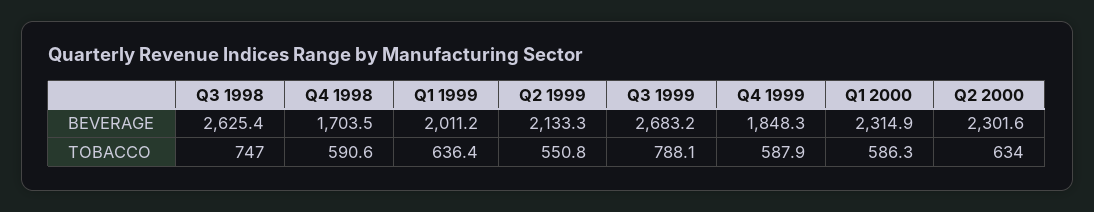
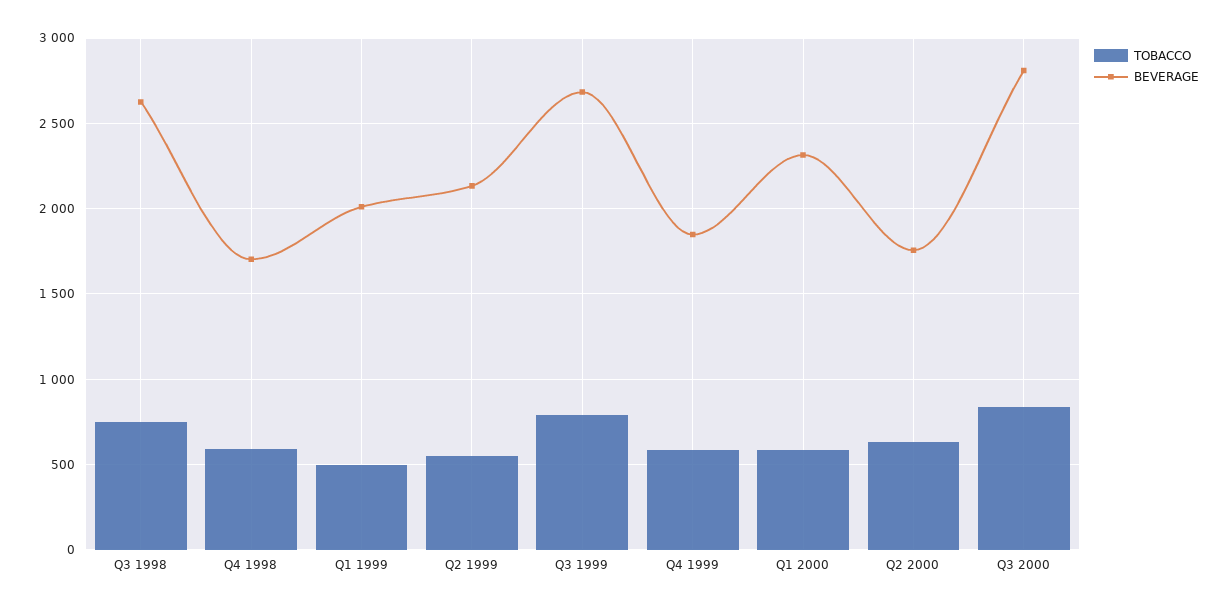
BEVERAGE, Q2 2000: 2301.6 -> 1750
TOBACCO, Q1 1999: 636.4 -> 500
TOBACCO, Q3 2000: none -> 850
BEVERAGE, Q3 2000: none -> 2800

